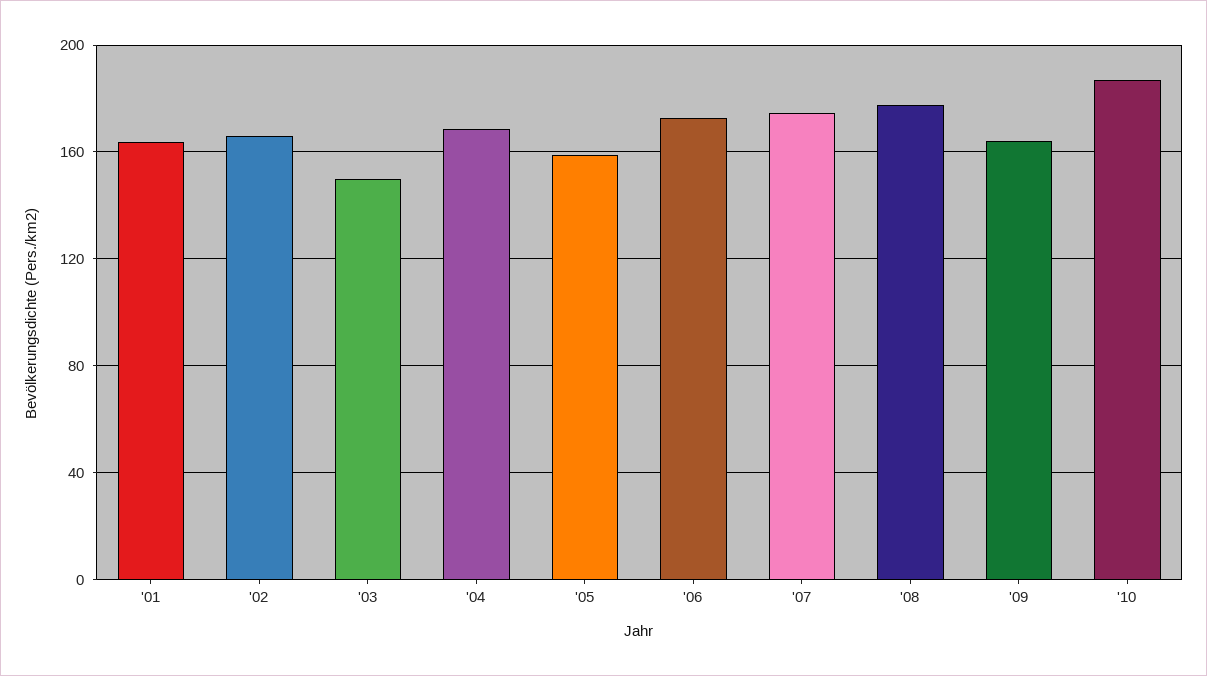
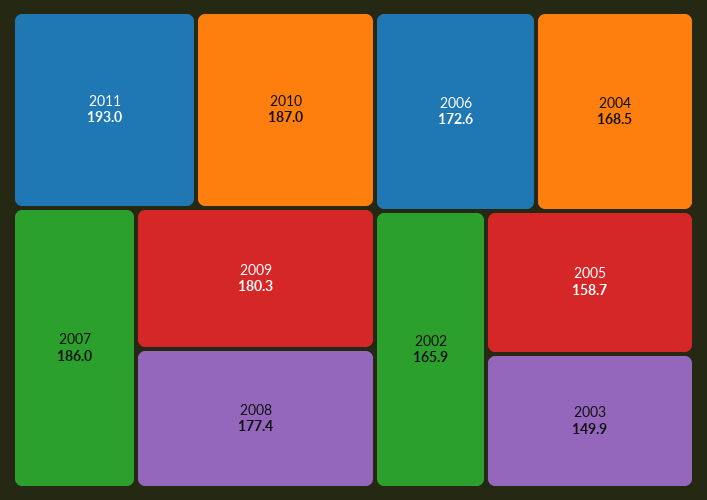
'01: 165 -> none
'07: 175 -> 186
'09: 165 -> 180.3
2011: none -> 193

